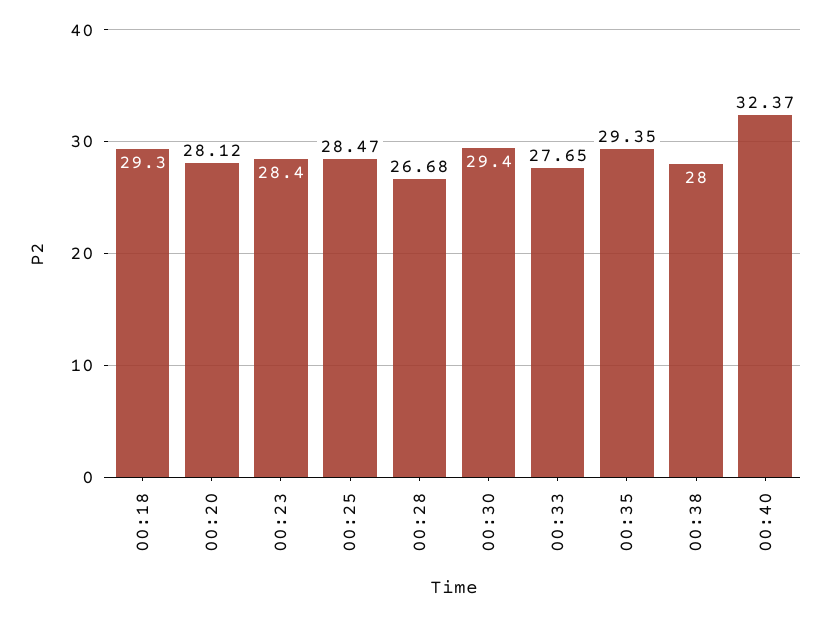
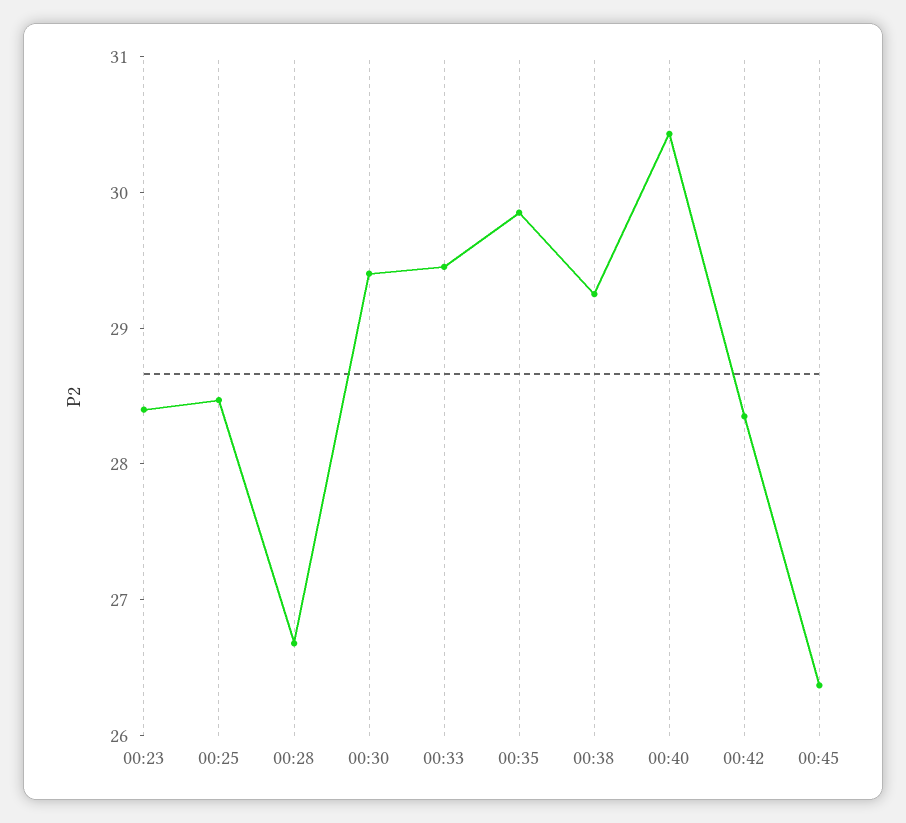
00:18: 29.3 -> none
00:20: 28.12 -> none
00:33: 27.65 -> 29.4
00:35: 29.35 -> 29.8
00:38: 28 -> 29.2
00:40: 32.37 -> 30.4
00:42: none -> 28.4
00:45: none -> 26.4

